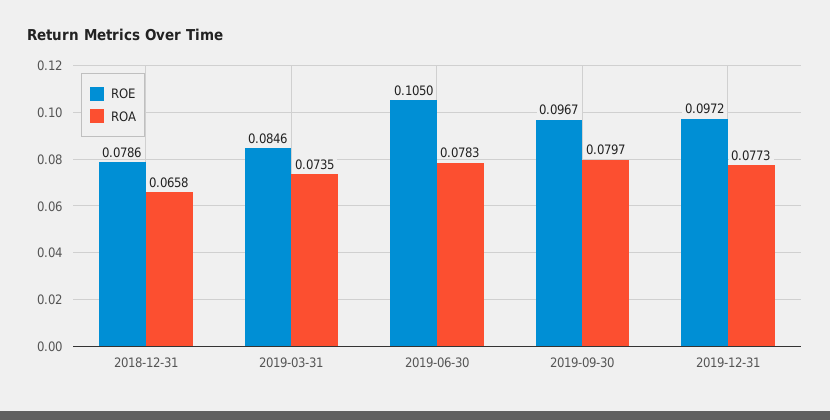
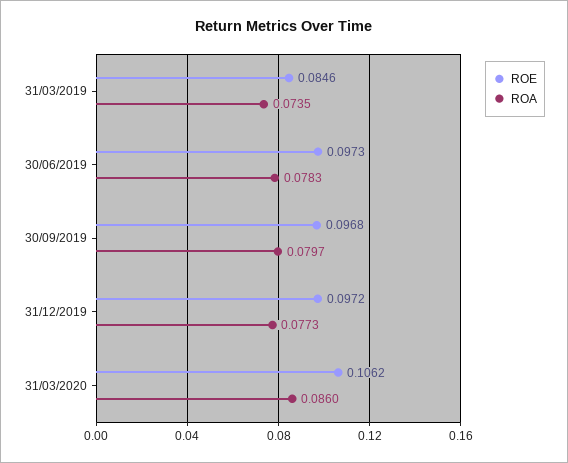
ROE, 2018-12-31: 0.0786 -> none
ROA, 2018-12-31: 0.0658 -> none
ROE, 2019-06-30: 0.105 -> 0.0973
ROE, 2019-09-30: 0.0967 -> 0.0968
ROE, 31/03/2020: none -> 0.1062
ROA, 31/03/2020: none -> 0.086

